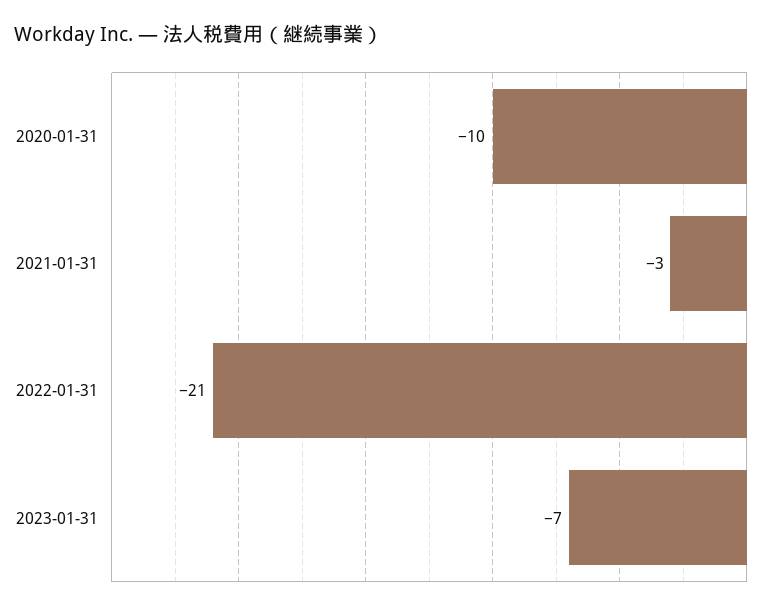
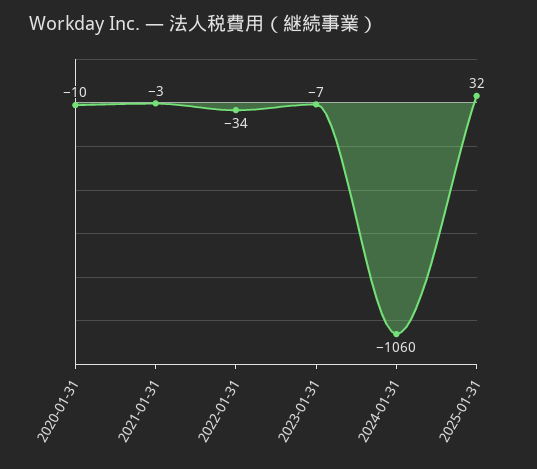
2022-01-31: -21 -> -34
2024-01-31: none -> -1060
2025-01-31: none -> 32

